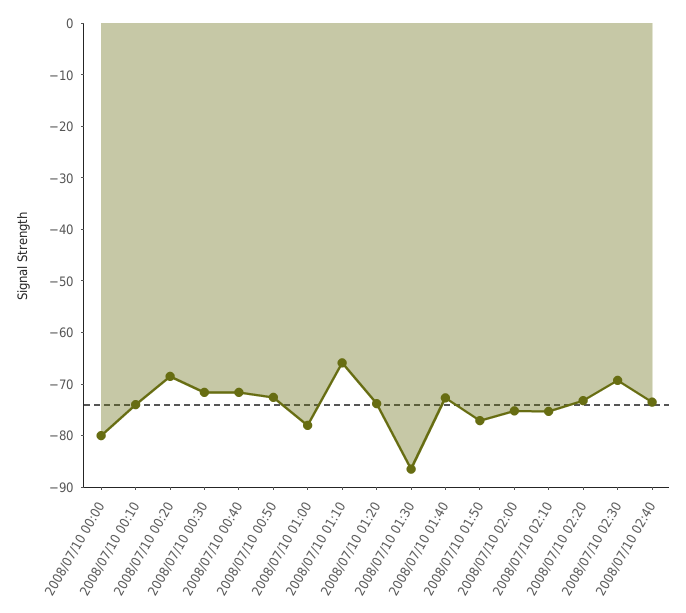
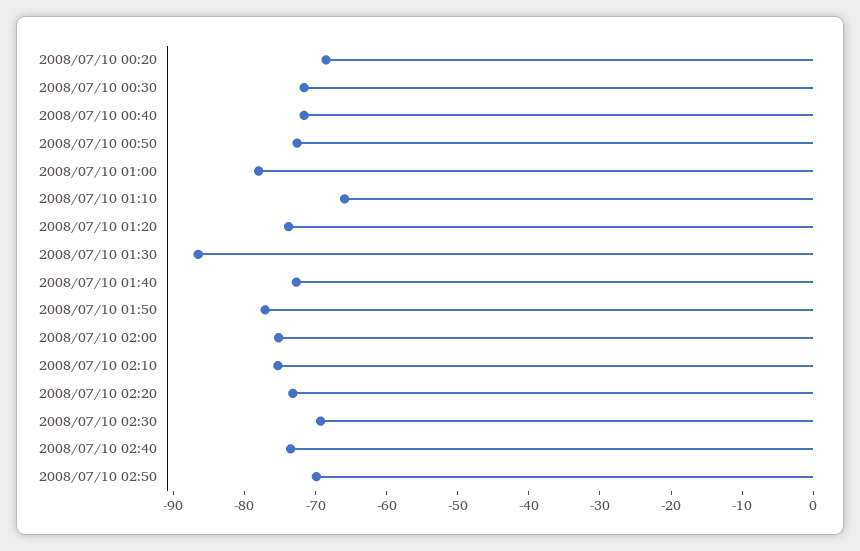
2008/07/10 00:00: -80 -> none
2008/07/10 00:10: -74 -> none
2008/07/10 02:50: none -> -70

